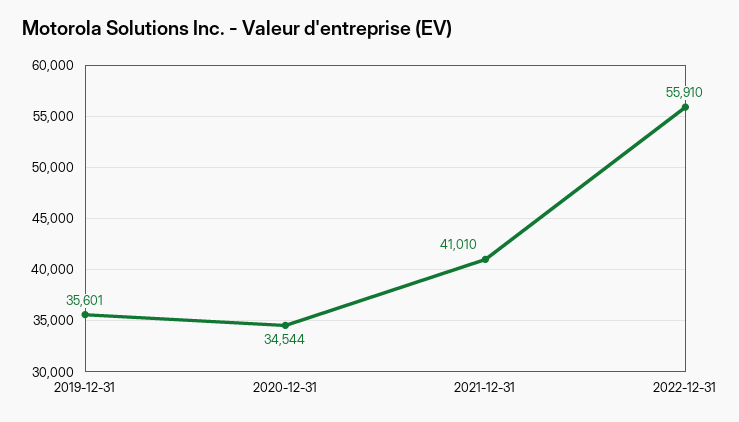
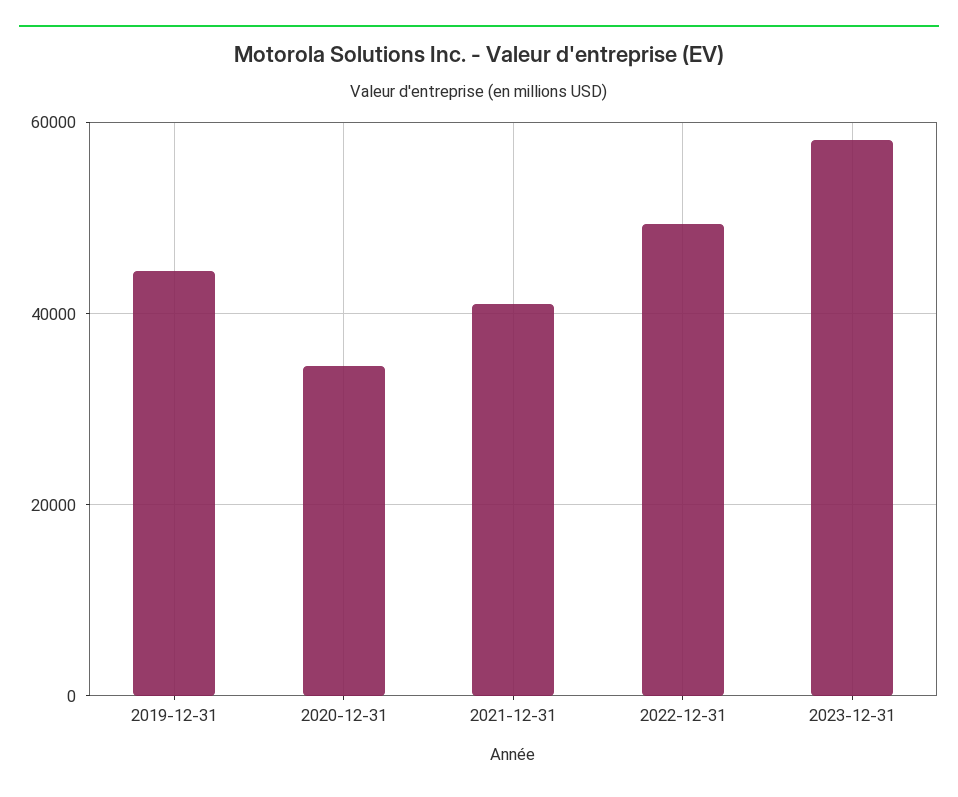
2019-12-31: 35601 -> 44000
2022-12-31: 55910 -> 50000
2023-12-31: none -> 58000

